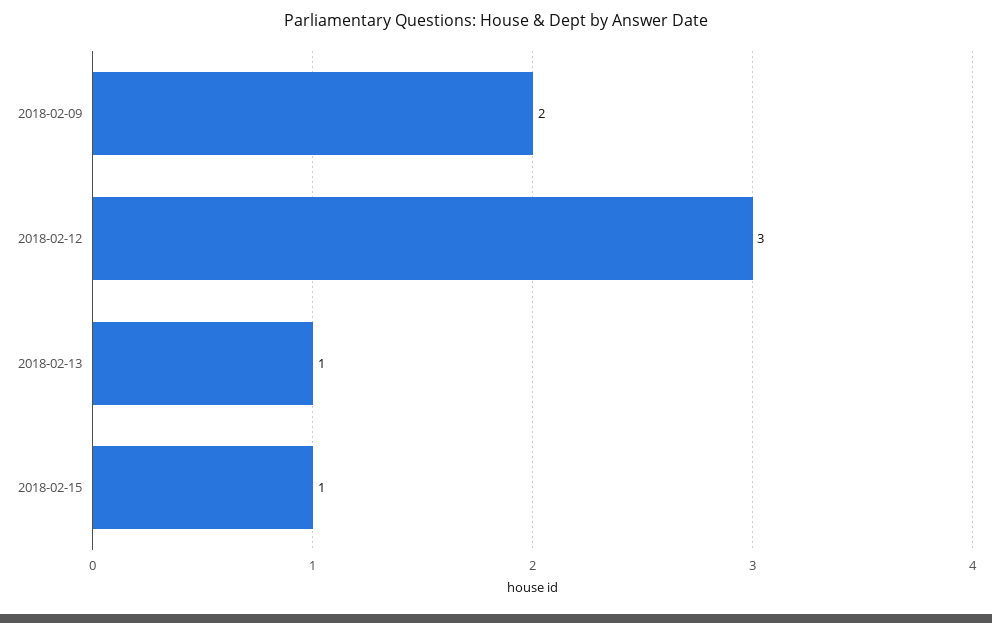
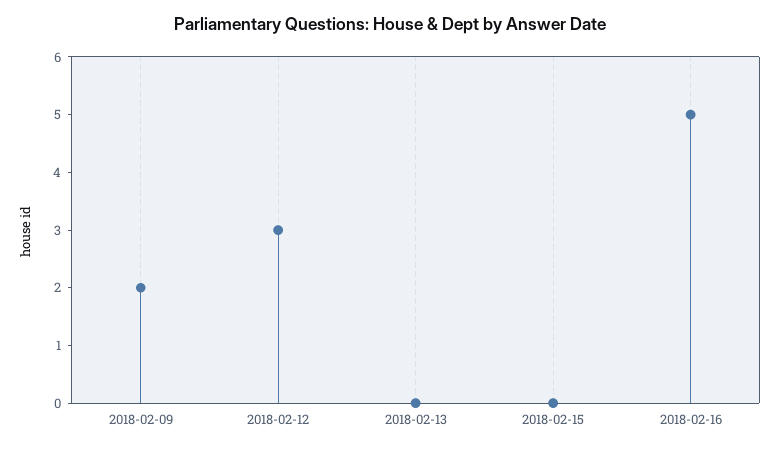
2018-02-13: 1 -> 0
2018-02-15: 1 -> 0
2018-02-16: none -> 5

